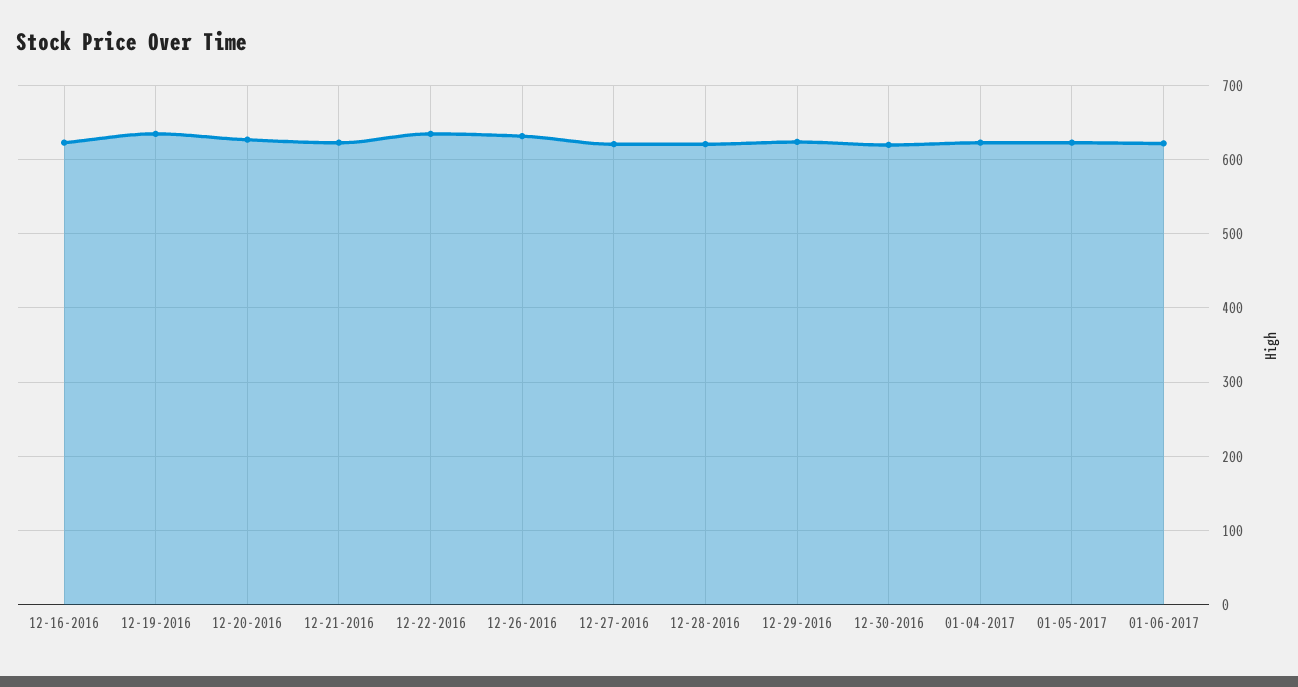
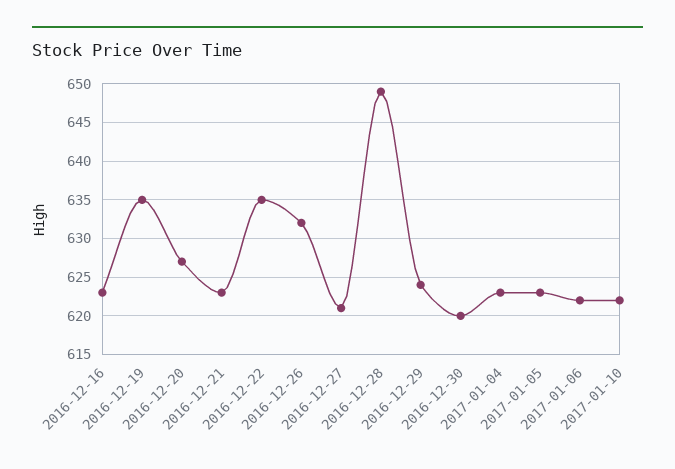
12-28-2016: 620 -> 649
2017-01-10: none -> 622

